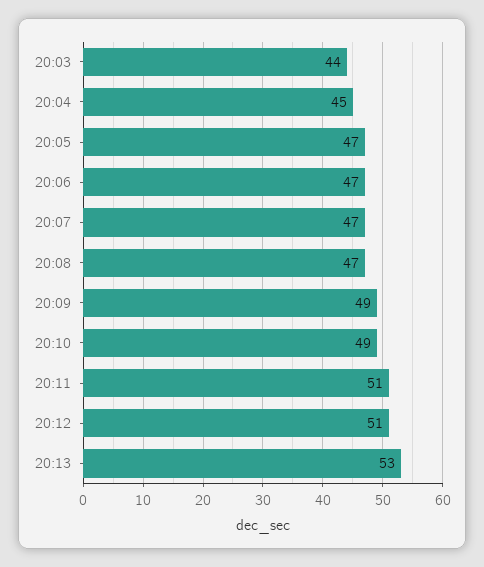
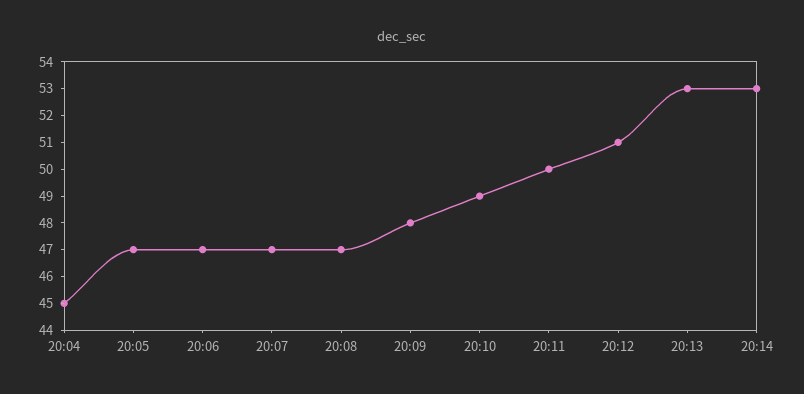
20:03: 44 -> none
20:09: 49 -> 48
20:11: 51 -> 50
20:14: none -> 53

